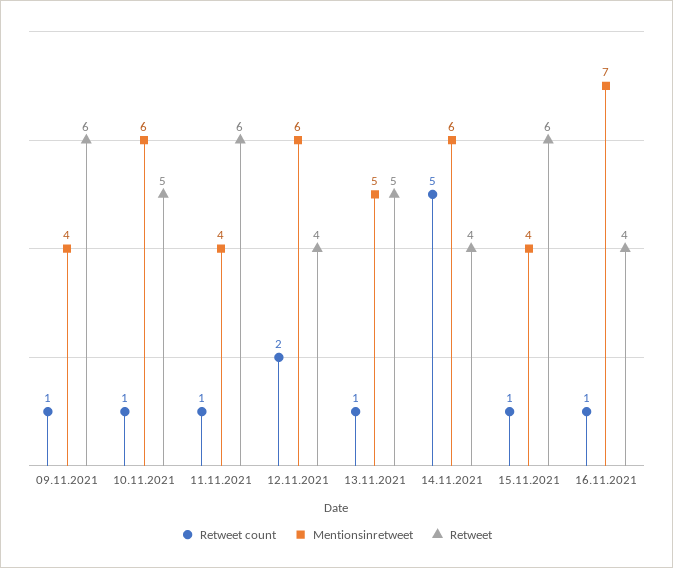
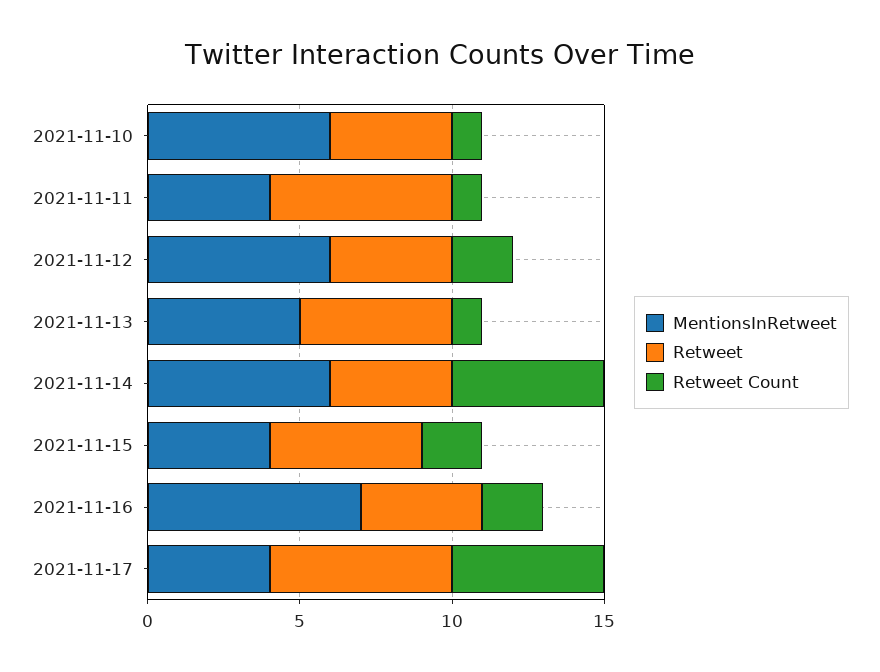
Retweet count, 09.11.2021: 1 -> none
Mentionsinretweet, 09.11.2021: 4 -> none
Retweet, 09.11.2021: 6 -> none
Retweet, 10.11.2021: 5 -> 4
Retweet count, 15.11.2021: 1 -> 2
Retweet, 15.11.2021: 6 -> 5
Retweet count, 16.11.2021: 1 -> 2
Mentionsinretweet, 2021-11-17: none -> 4
Retweet, 2021-11-17: none -> 6
Retweet count, 2021-11-17: none -> 5

